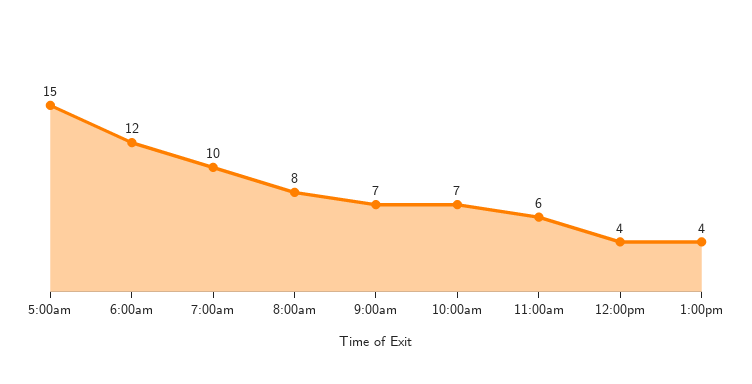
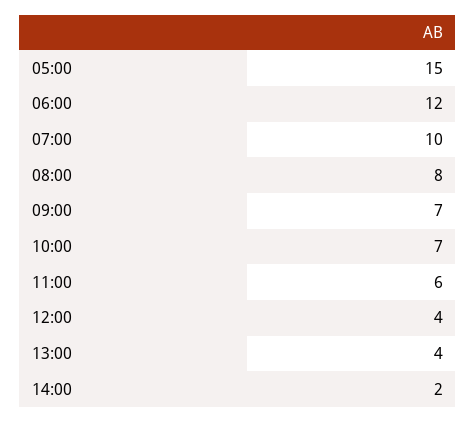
14:00: none -> 2

